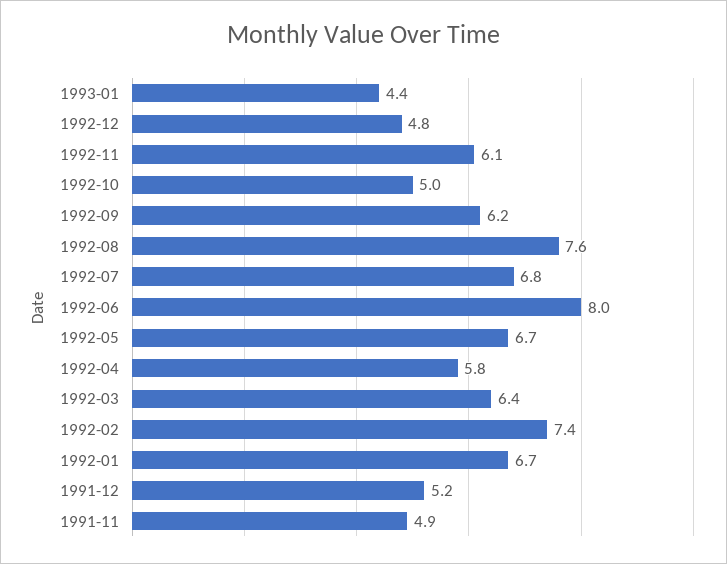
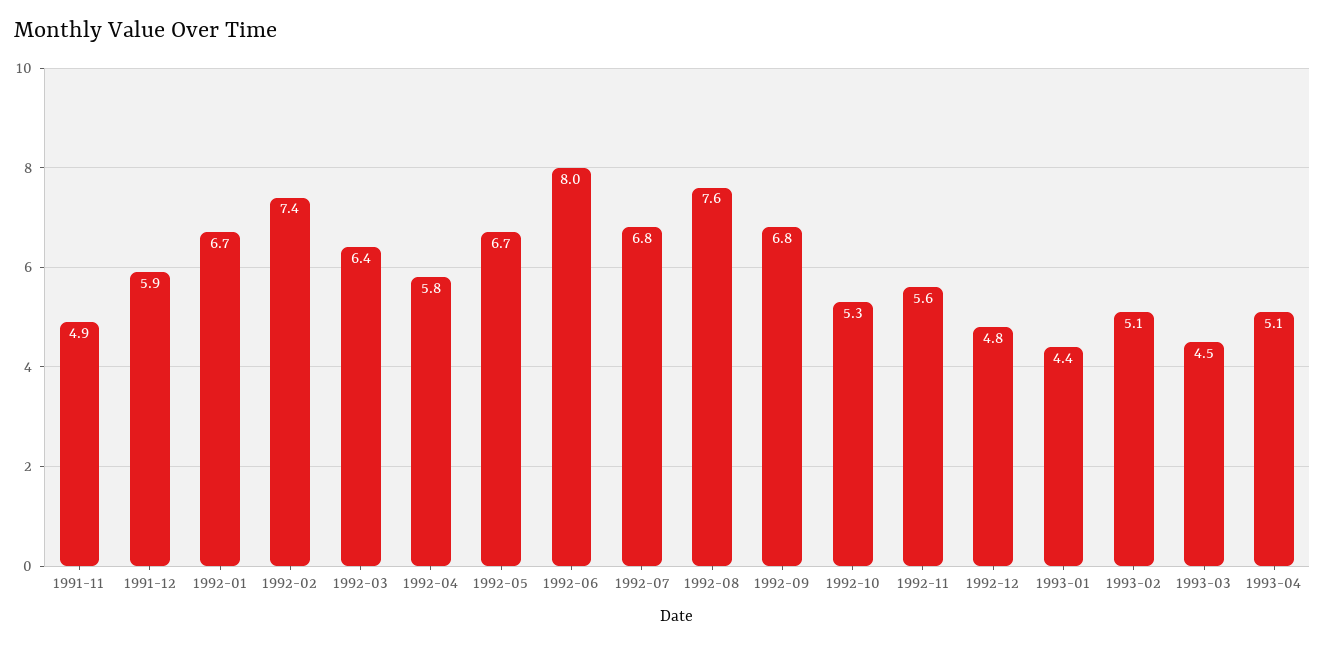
1992-11: 6.1 -> 5.6
1992-10: 5 -> 5.3
1992-09: 6.2 -> 6.8
1991-12: 5.2 -> 5.9
1993-02: none -> 5.1
1993-03: none -> 4.5
1993-04: none -> 5.1

